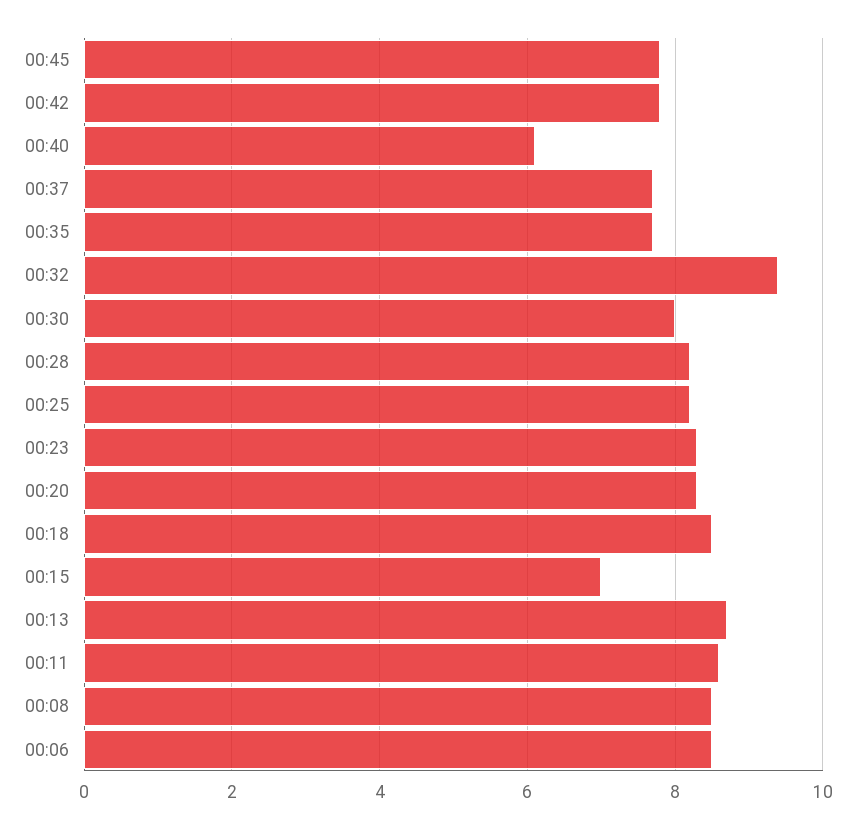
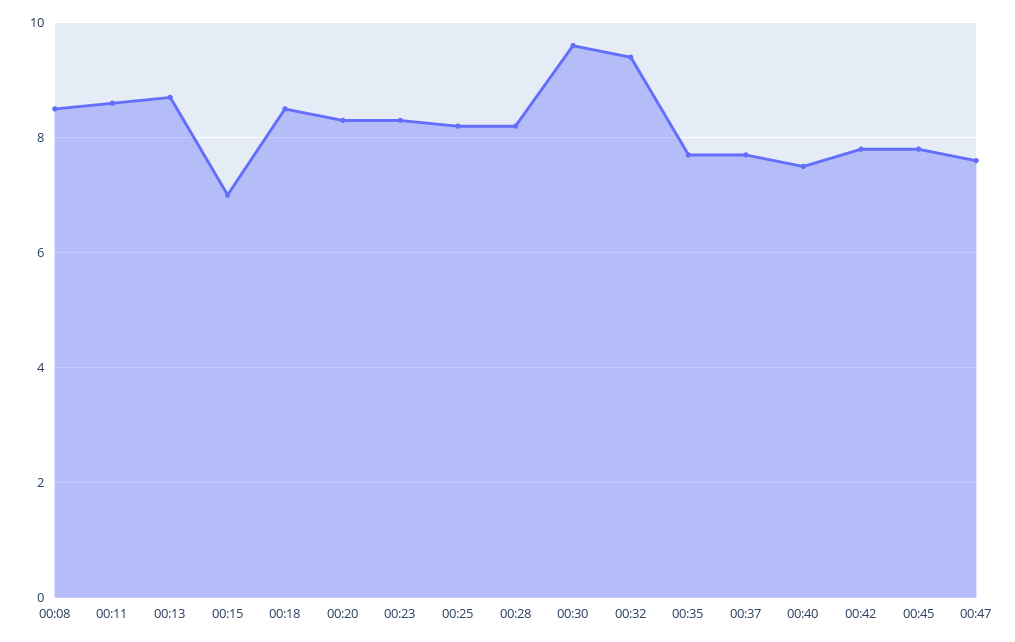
00:40: 6 -> 7.5
00:30: 8 -> 9.5
00:06: 8.5 -> none
00:47: none -> 7.5

